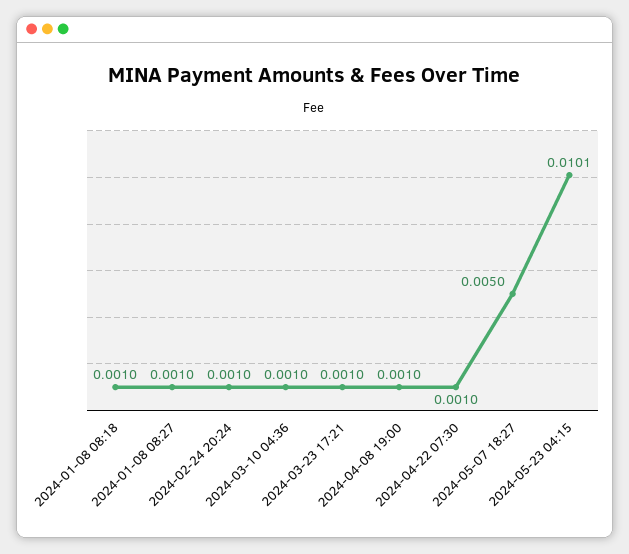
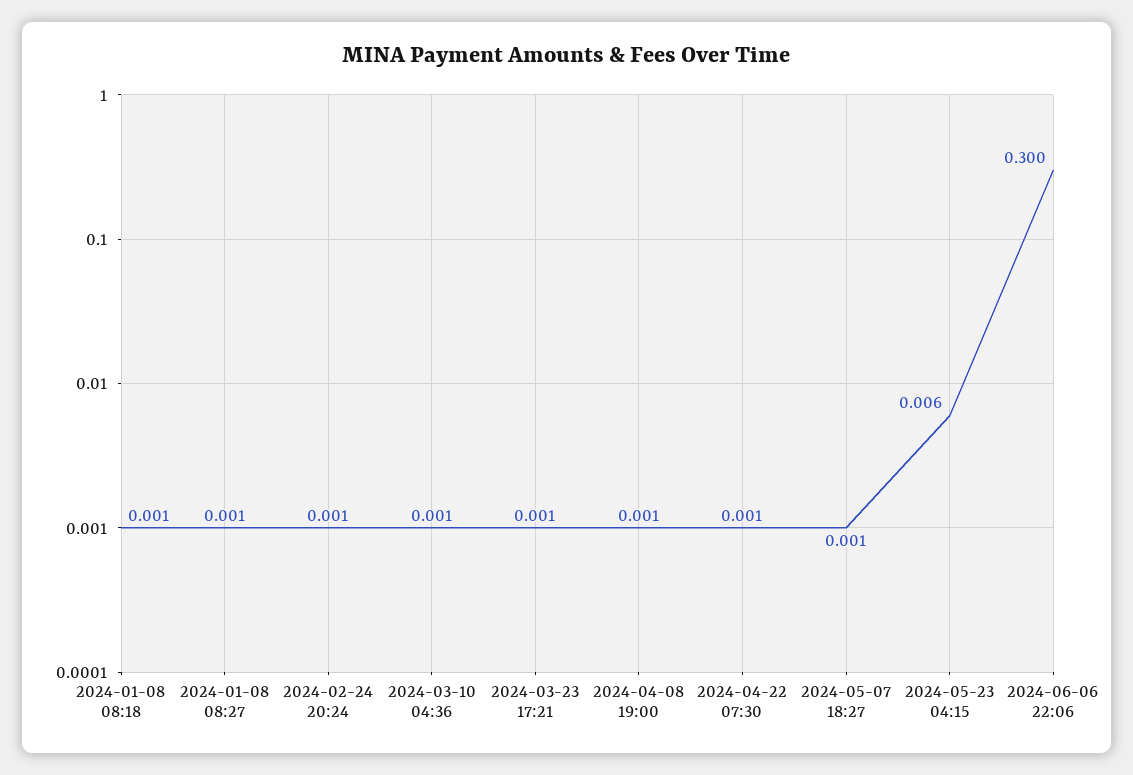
2024-05-07 18:27: 0.005 -> 0.001
2024-05-23 04:15: 0.0101 -> 0.006
2024-06-06 22:06: none -> 0.3

